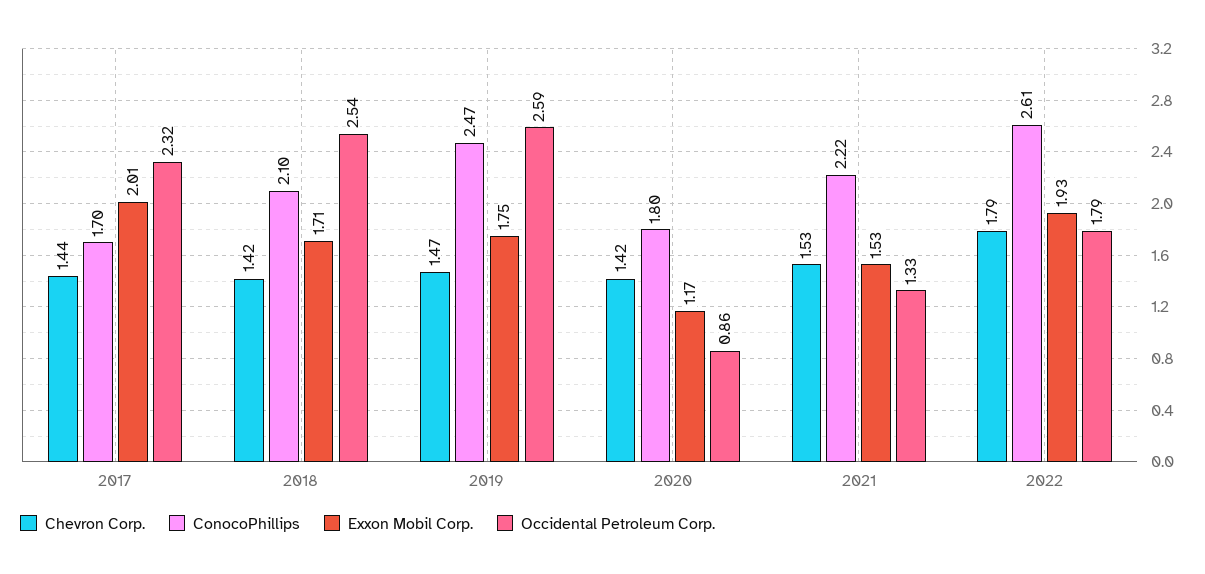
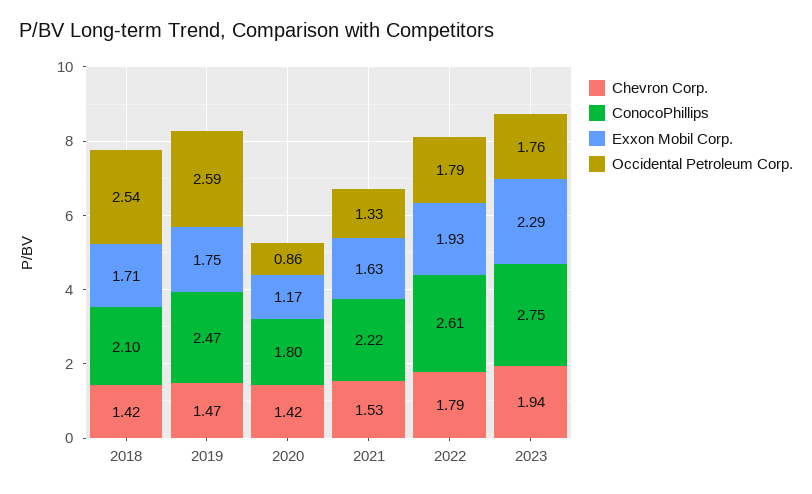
Chevron Corp., 2017: 1.44 -> none
ConocoPhillips, 2017: 1.7 -> none
Exxon Mobil Corp., 2017: 2.01 -> none
Occidental Petroleum Corp., 2017: 2.32 -> none
Exxon Mobil Corp., 2021: 1.53 -> 1.63
Chevron Corp., 2023: none -> 1.94
ConocoPhillips, 2023: none -> 2.75
Exxon Mobil Corp., 2023: none -> 2.29
Occidental Petroleum Corp., 2023: none -> 1.76

